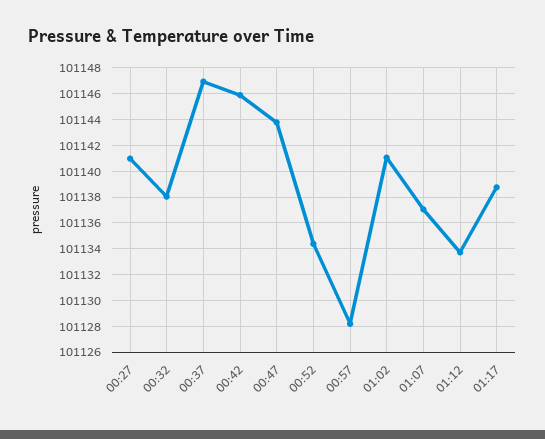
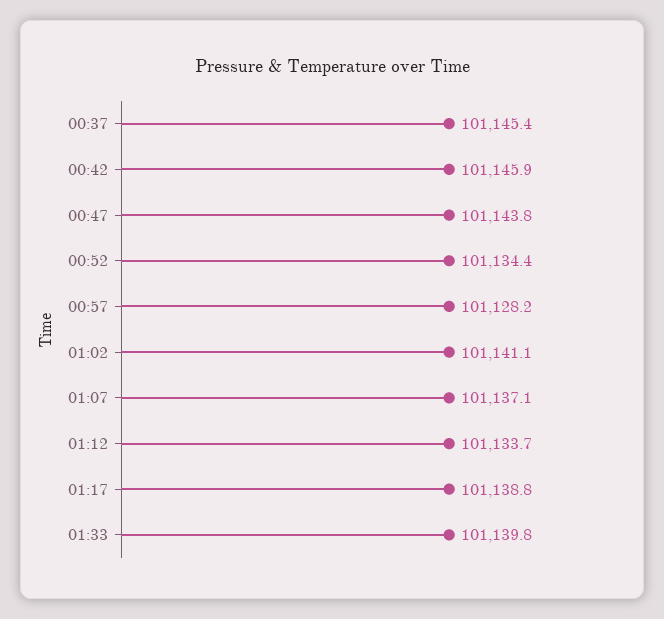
00:27: 101141 -> none
00:32: 101138 -> none
00:37: 101147 -> 101145.4
01:33: none -> 101139.8

